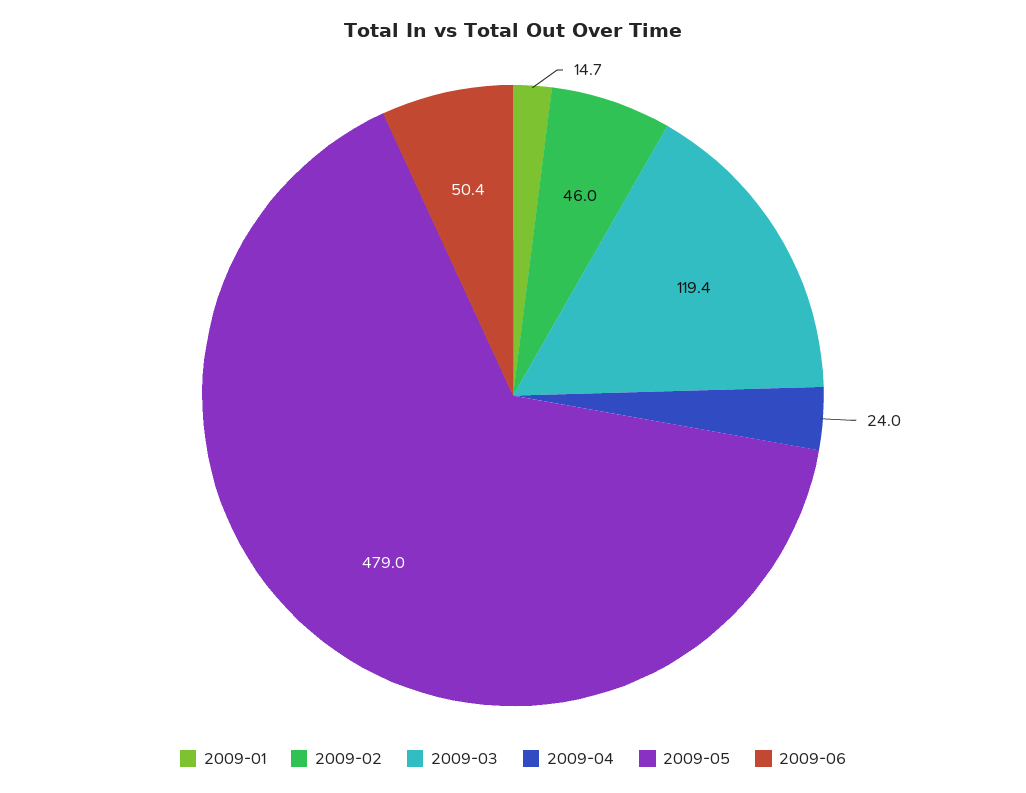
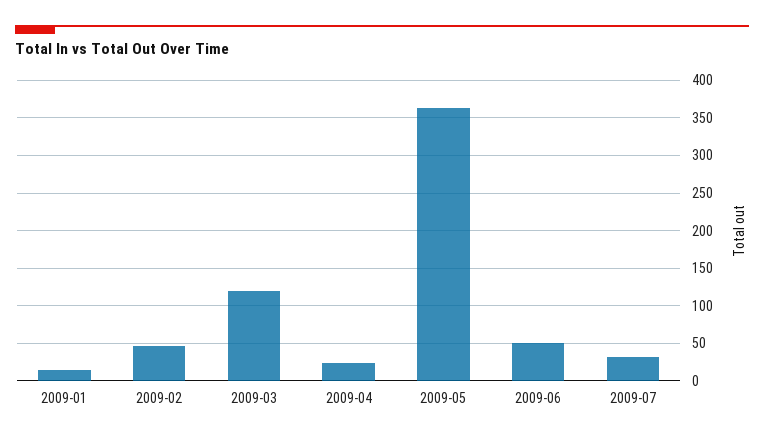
2009-05: 479 -> 360
2009-07: none -> 30

